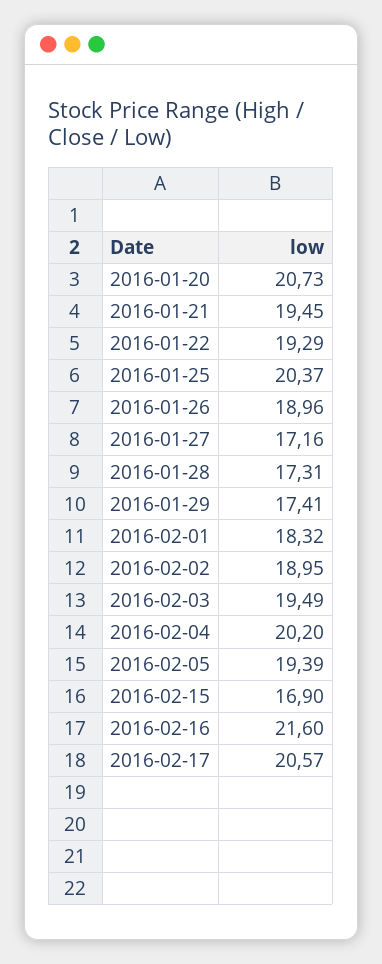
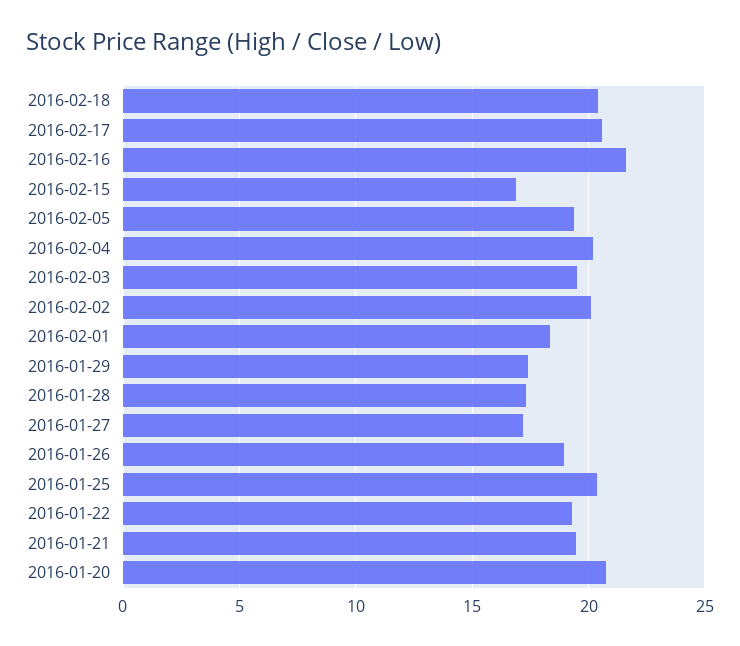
2016-02-02: 18.95 -> 20
2016-02-18: none -> 20.5

